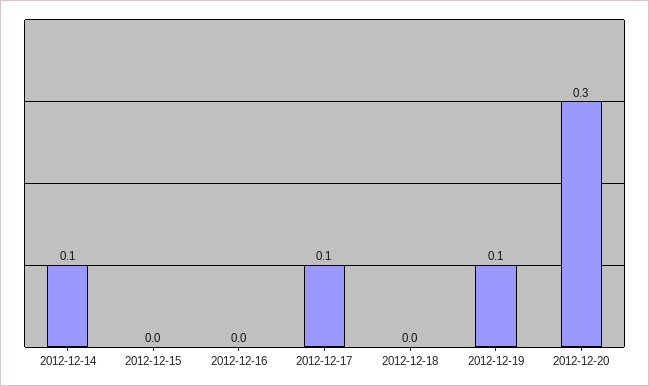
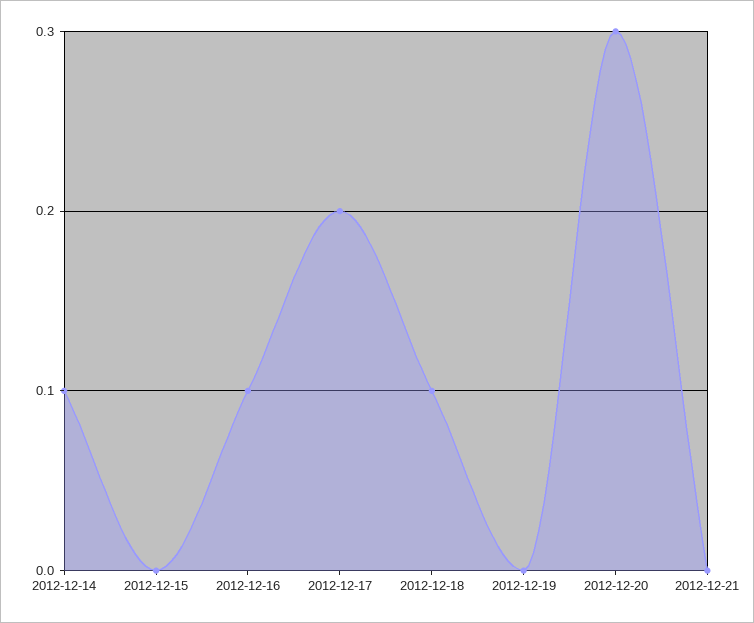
2012-12-16: 0 -> 0.1
2012-12-17: 0.1 -> 0.2
2012-12-18: 0 -> 0.1
2012-12-19: 0.1 -> 0
2012-12-21: none -> 0

